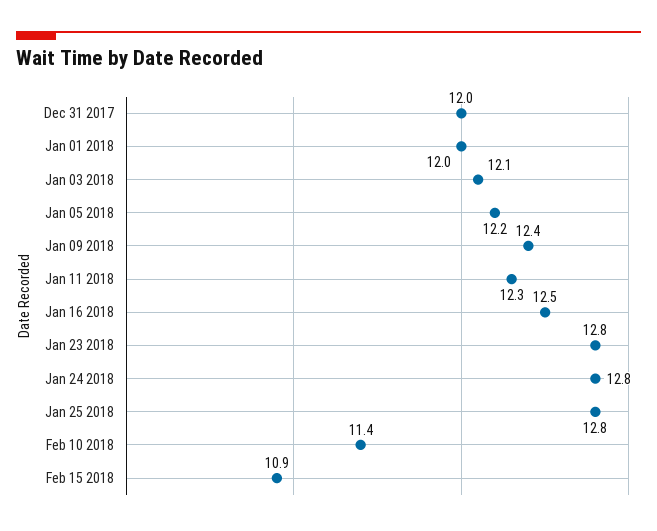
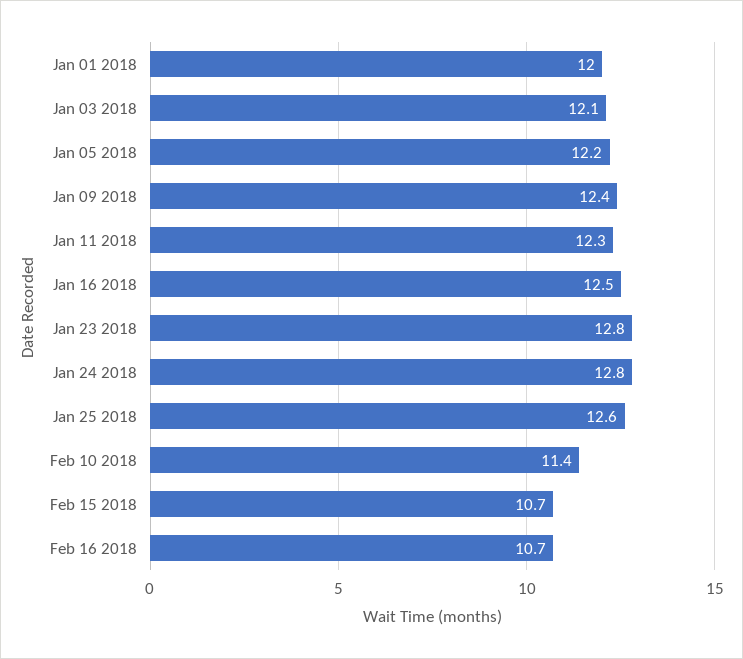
Dec 31 2017: 12 -> none
Jan 25 2018: 12.8 -> 12.6
Feb 15 2018: 10.9 -> 10.7
Feb 16 2018: none -> 10.7

